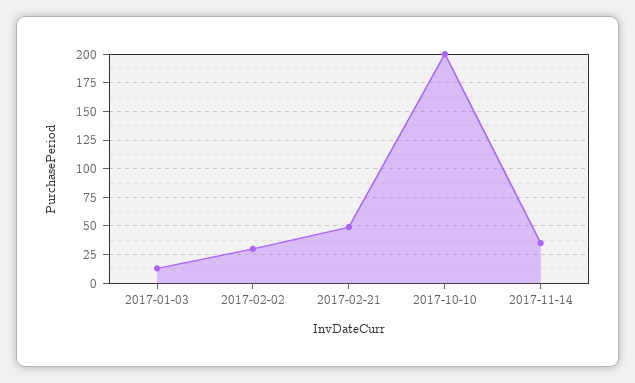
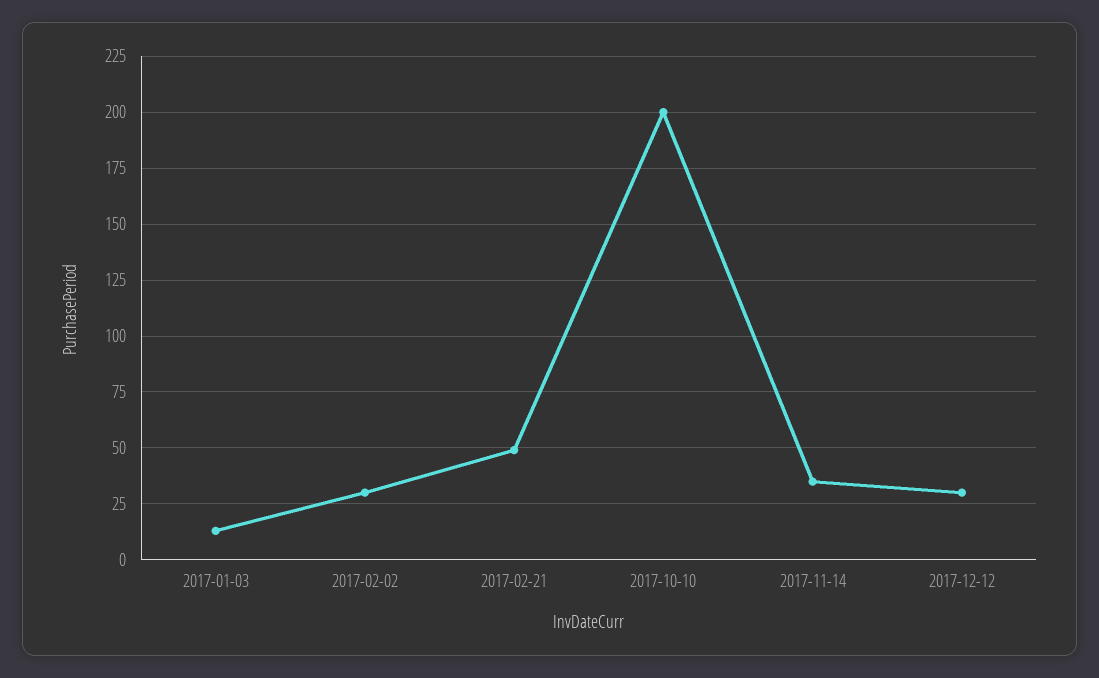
2017-12-12: none -> 30

